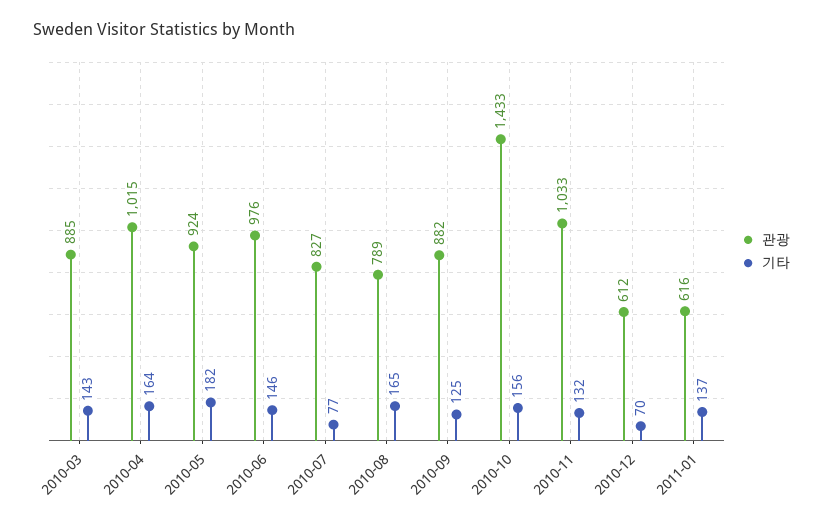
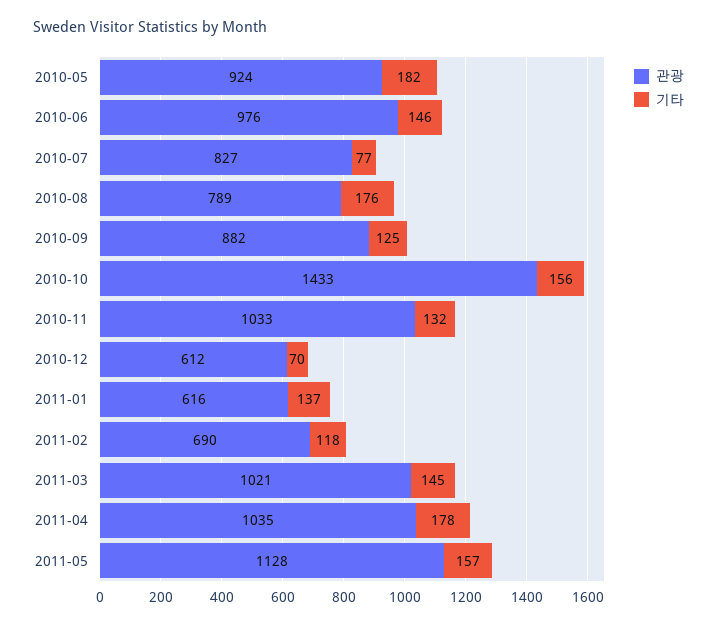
관광, 2010-03: 885 -> none
기타, 2010-03: 143 -> none
관광, 2010-04: 1015 -> none
기타, 2010-04: 164 -> none
기타, 2010-08: 165 -> 176
관광, 2011-02: none -> 690
기타, 2011-02: none -> 118
관광, 2011-03: none -> 1021
기타, 2011-03: none -> 145
관광, 2011-04: none -> 1035
기타, 2011-04: none -> 178
관광, 2011-05: none -> 1128
기타, 2011-05: none -> 157

